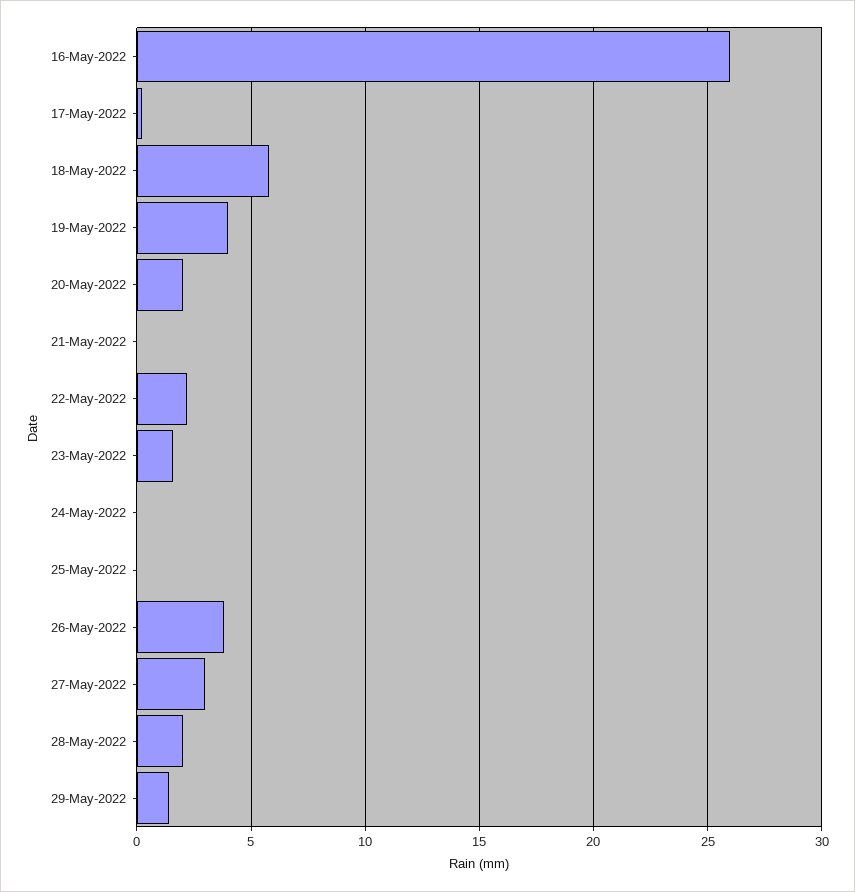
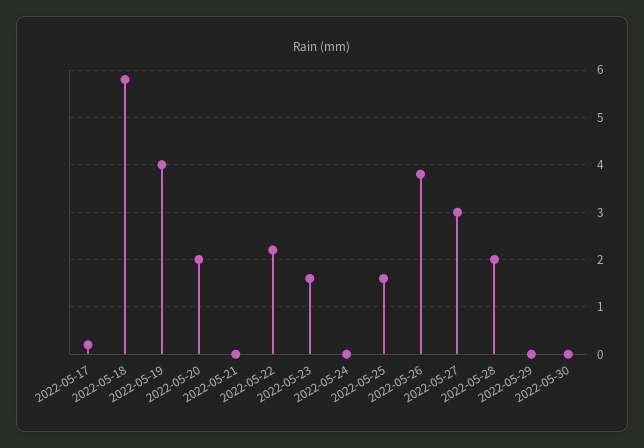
16-May-2022: 26 -> none
25-May-2022: 0 -> 1.5
29-May-2022: 1.5 -> 0
2022-05-30: none -> 0

